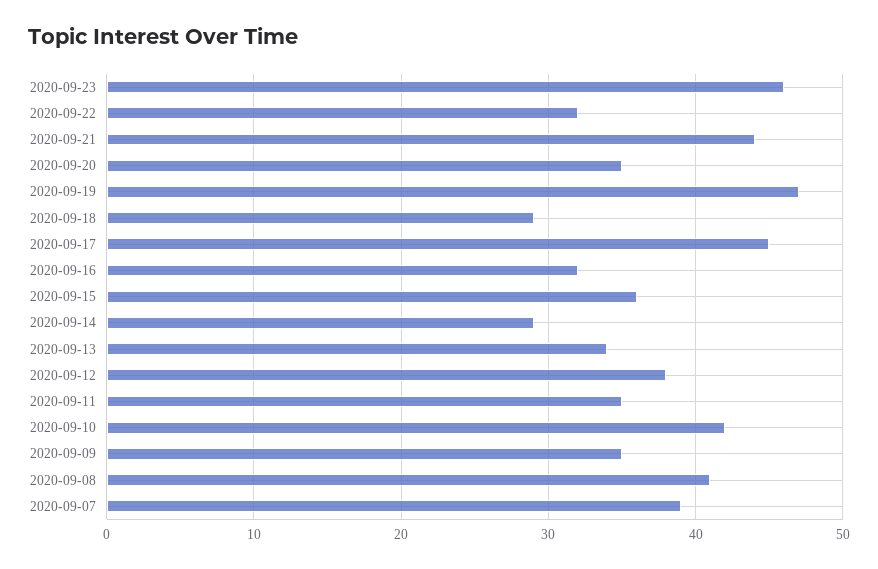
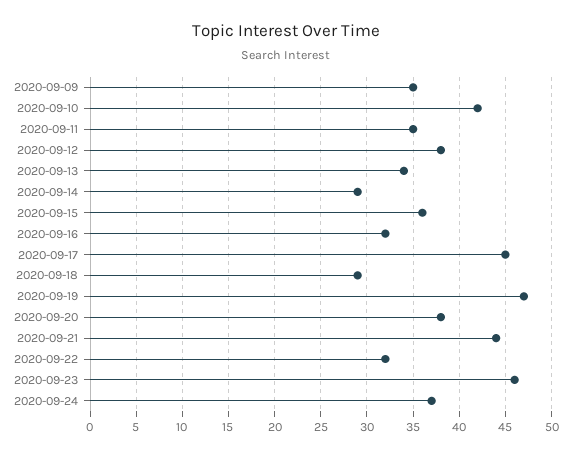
2020-09-20: 35 -> 38
2020-09-08: 41 -> none
2020-09-07: 39 -> none
2020-09-24: none -> 37

